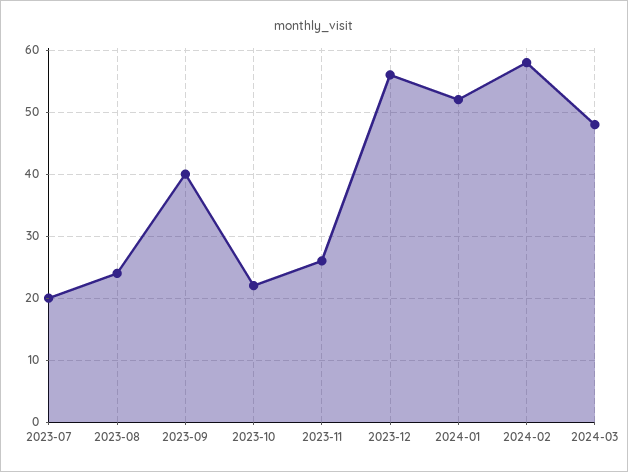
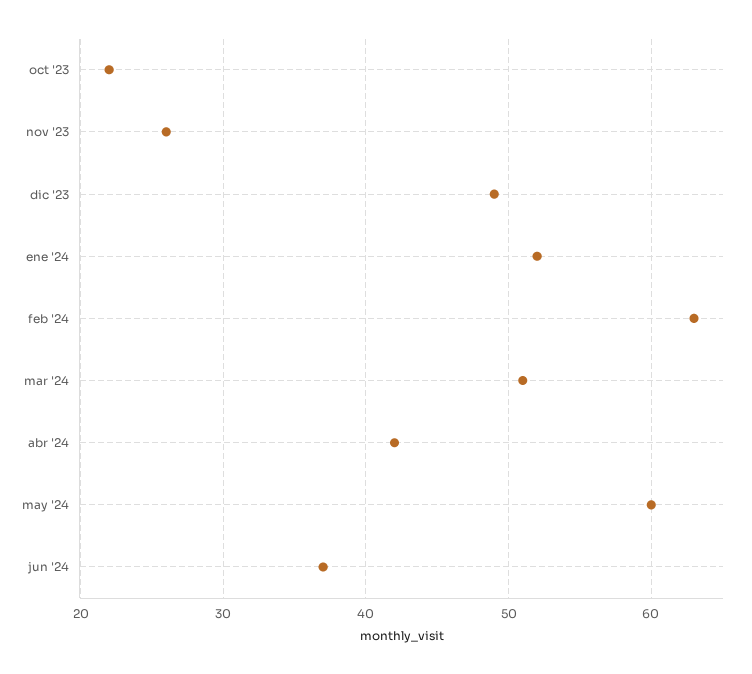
2023-07: 20 -> none
2023-08: 24 -> none
2023-09: 40 -> none
2023-12: 56 -> 49
2024-02: 58 -> 63
2024-03: 48 -> 51
abr '24: none -> 42
may '24: none -> 60
jun '24: none -> 37

